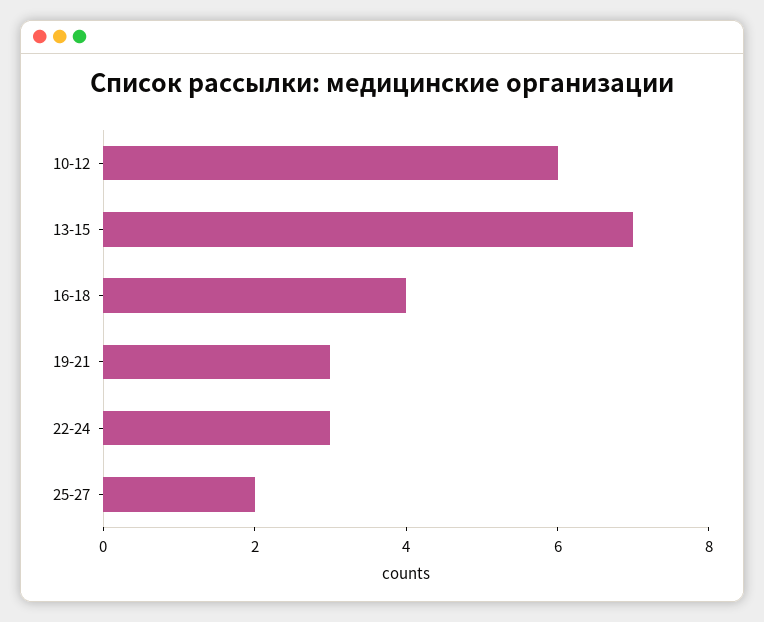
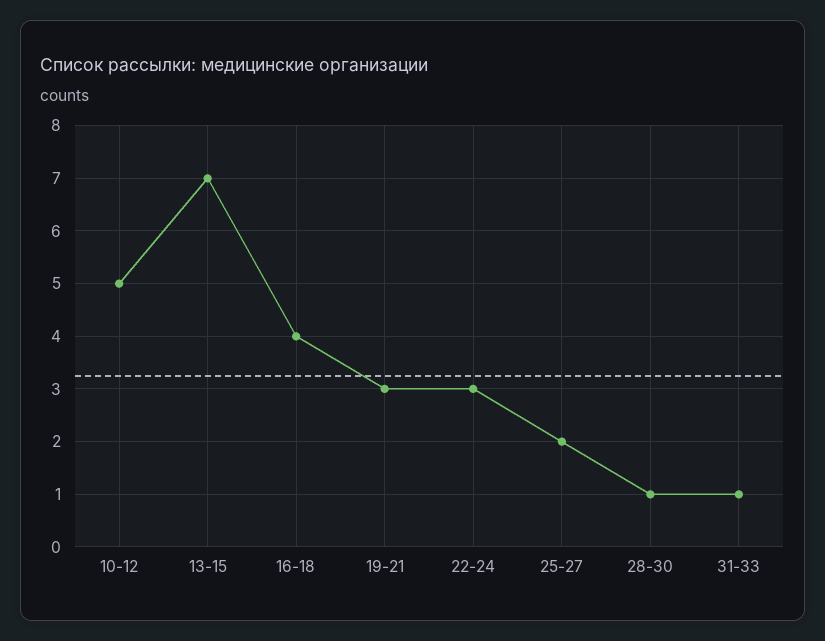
10-12: 6 -> 5
28-30: none -> 1
31-33: none -> 1

